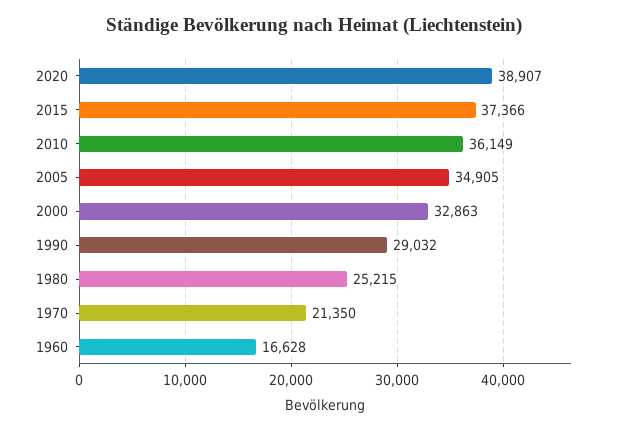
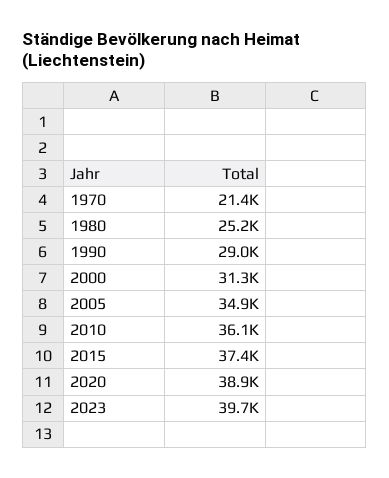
2000: 32863 -> 31300
1960: 16628 -> none
2023: none -> 39700

